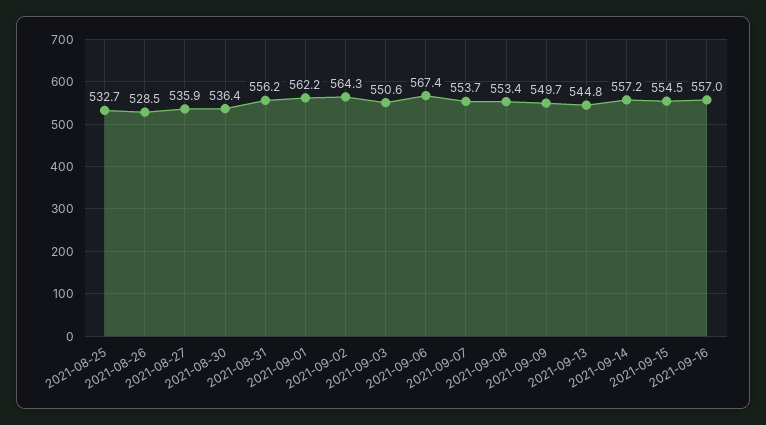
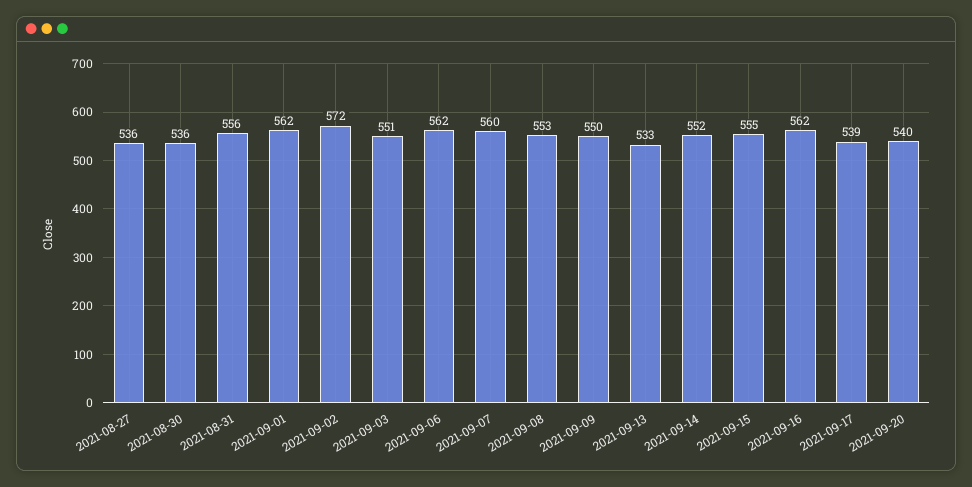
2021-08-25: 532.7 -> none
2021-08-26: 528.5 -> none
2021-09-02: 564.3 -> 572
2021-09-06: 567.4 -> 562
2021-09-07: 553.7 -> 560
2021-09-13: 544.8 -> 533
2021-09-14: 557.2 -> 552
2021-09-16: 557 -> 562
2021-09-17: none -> 539
2021-09-20: none -> 540

